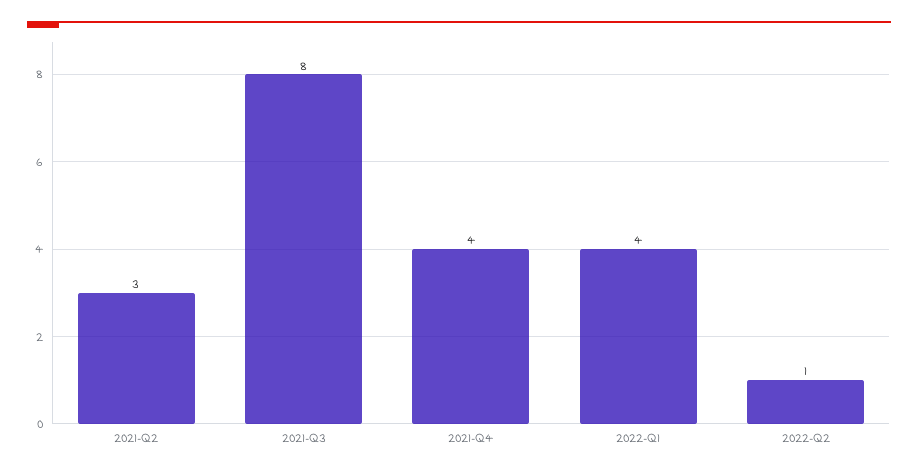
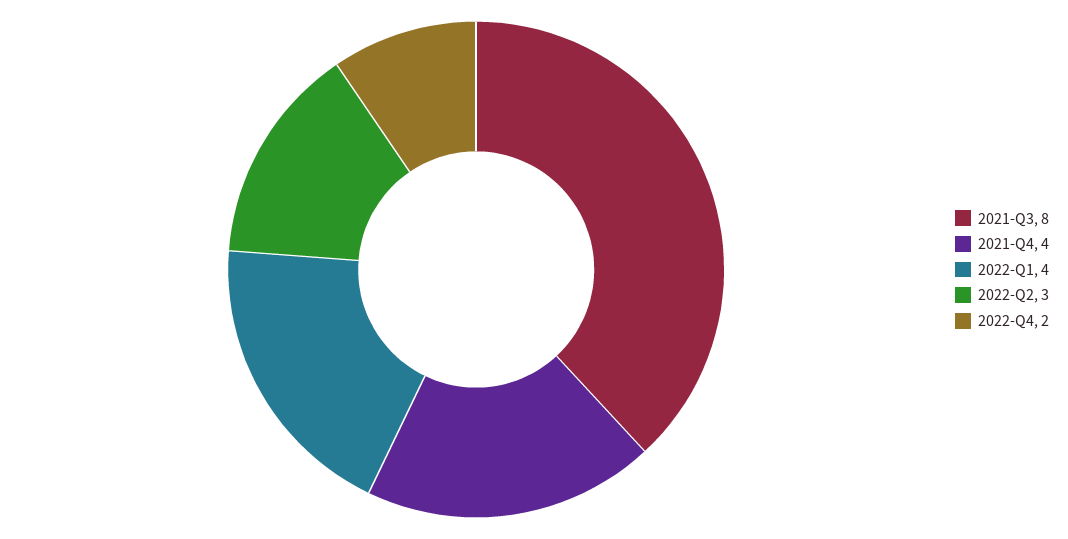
2021-Q2: 3 -> none
2022-Q2: 1 -> 3
2022-Q4: none -> 2

